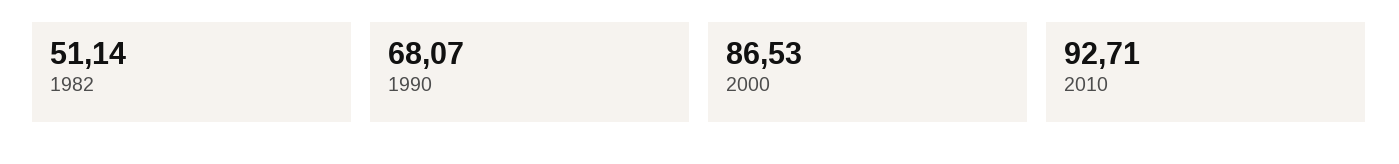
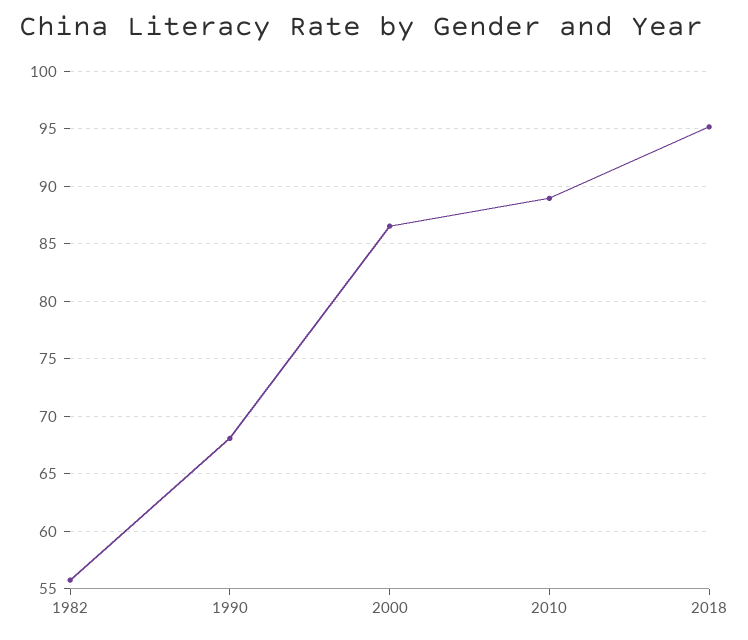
1982: 51.14 -> 56
2010: 92.71 -> 89
2018: none -> 95

